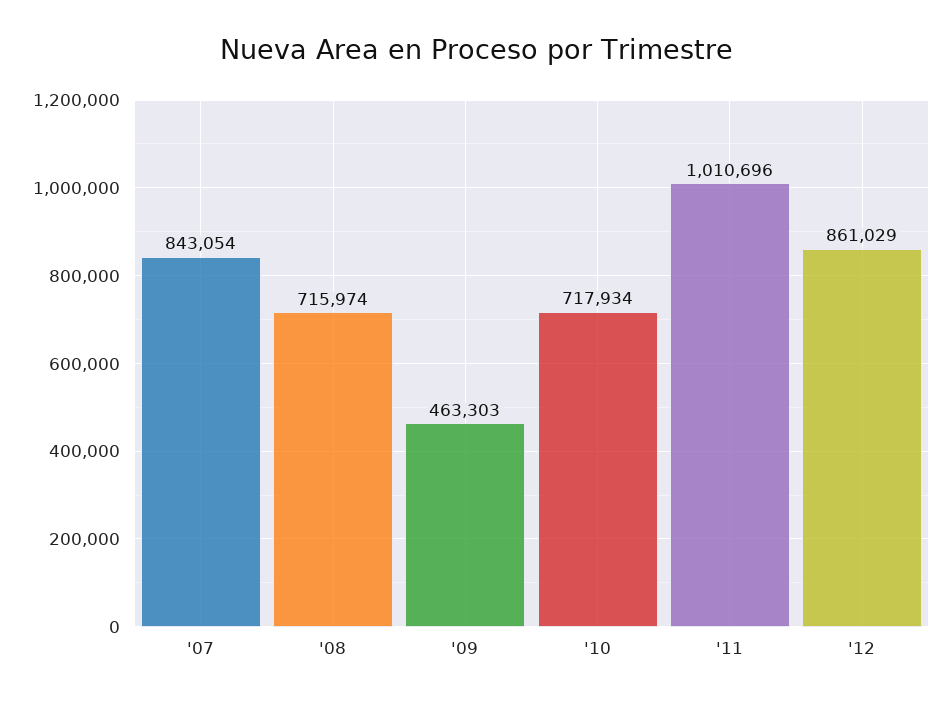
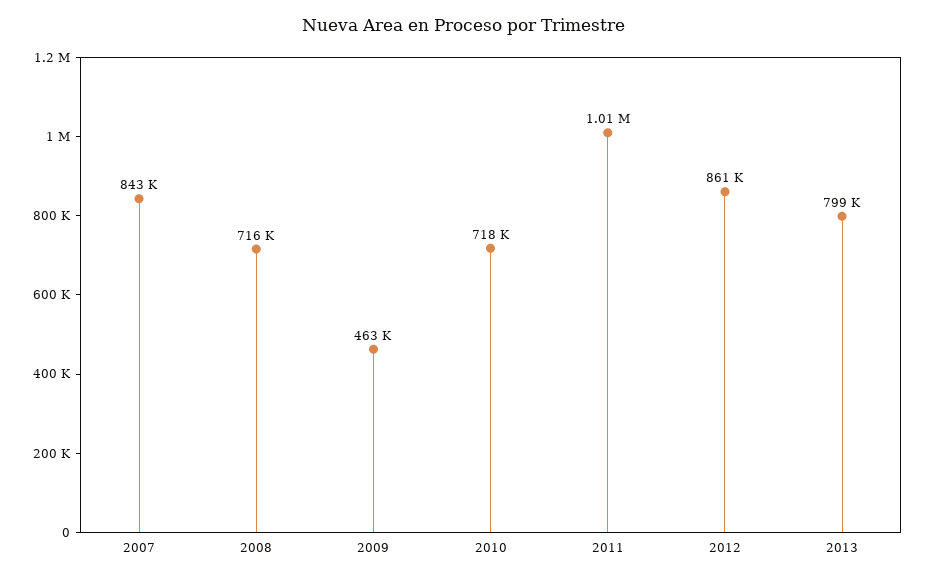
2013: none -> 799000

